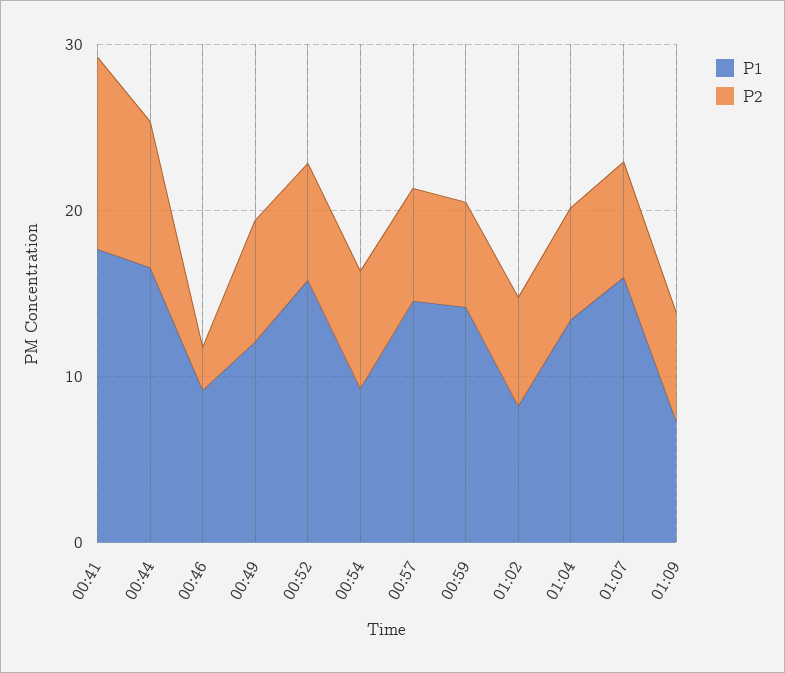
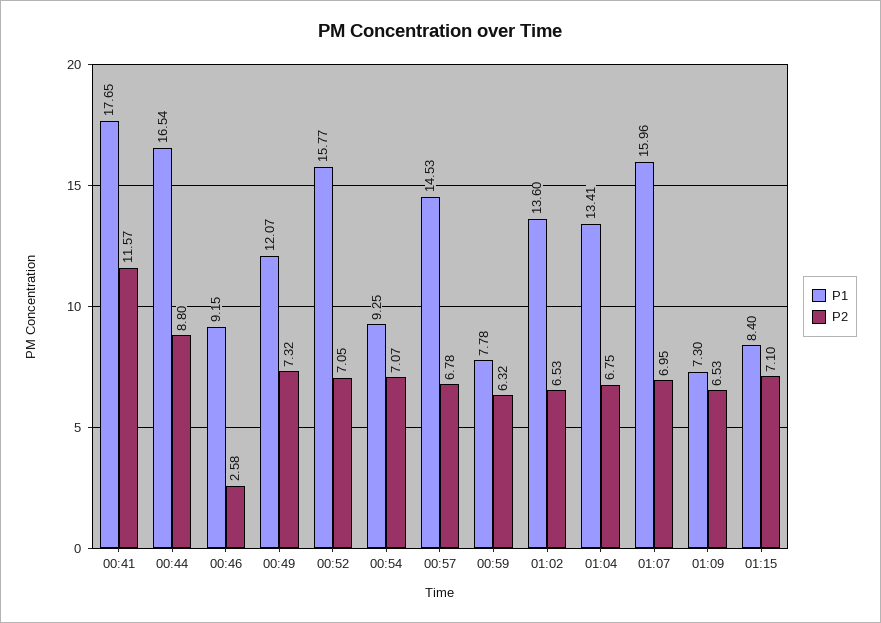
P1, 00:59: 14 -> 7.78
P1, 01:02: 8 -> 13.6
P1, 01:15: none -> 8.4
P2, 01:15: none -> 7.1

